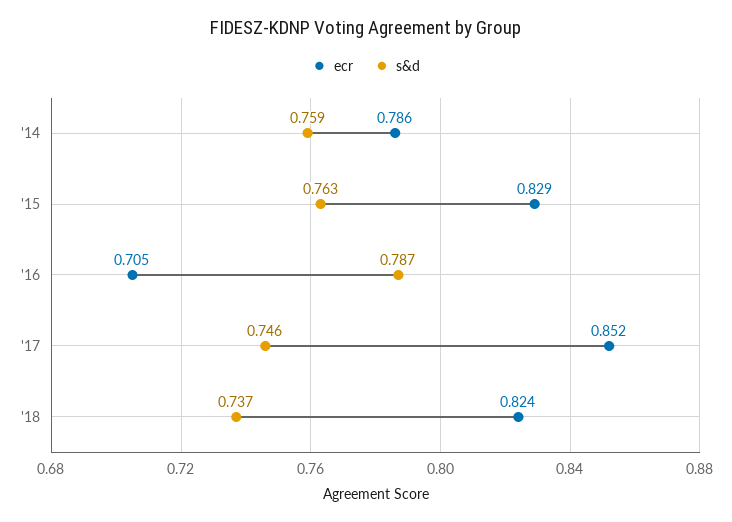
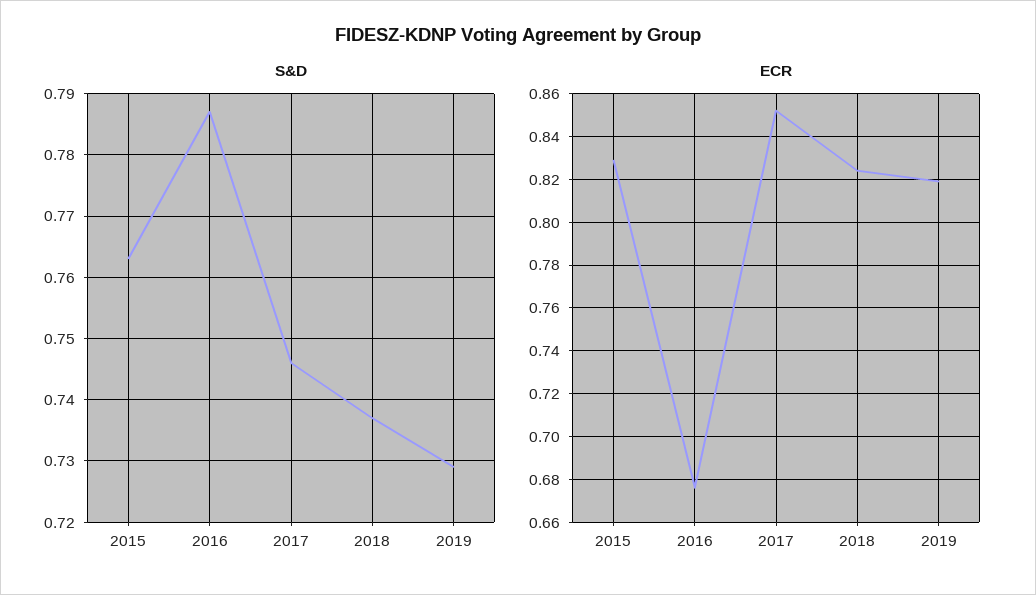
ecr, '14: 0.786 -> none
s&d, '14: 0.759 -> none
ecr, '16: 0.705 -> 0.675
s&d, 2019: none -> 0.729
ecr, 2019: none -> 0.82

